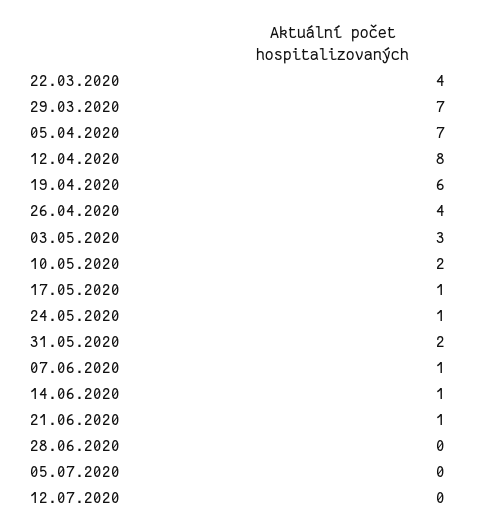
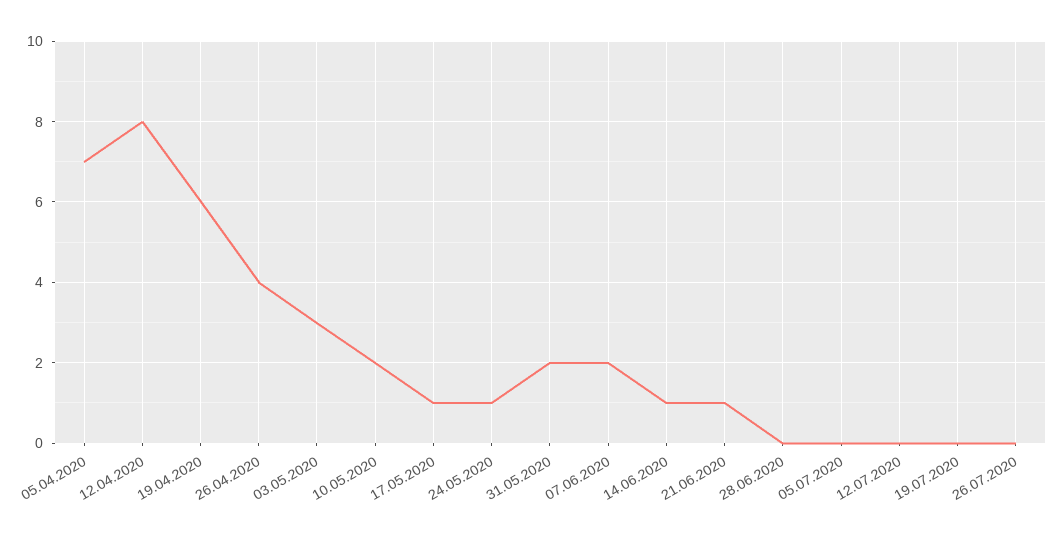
22.03.2020: 4 -> none
29.03.2020: 7 -> none
07.06.2020: 1 -> 2
19.07.2020: none -> 0
26.07.2020: none -> 0

